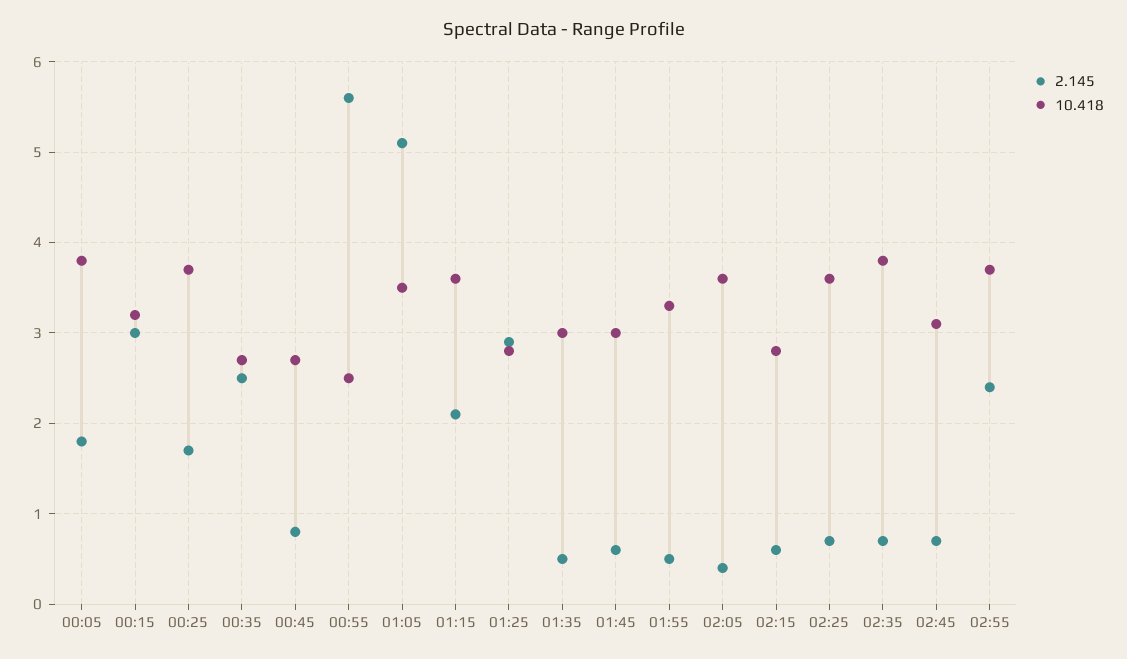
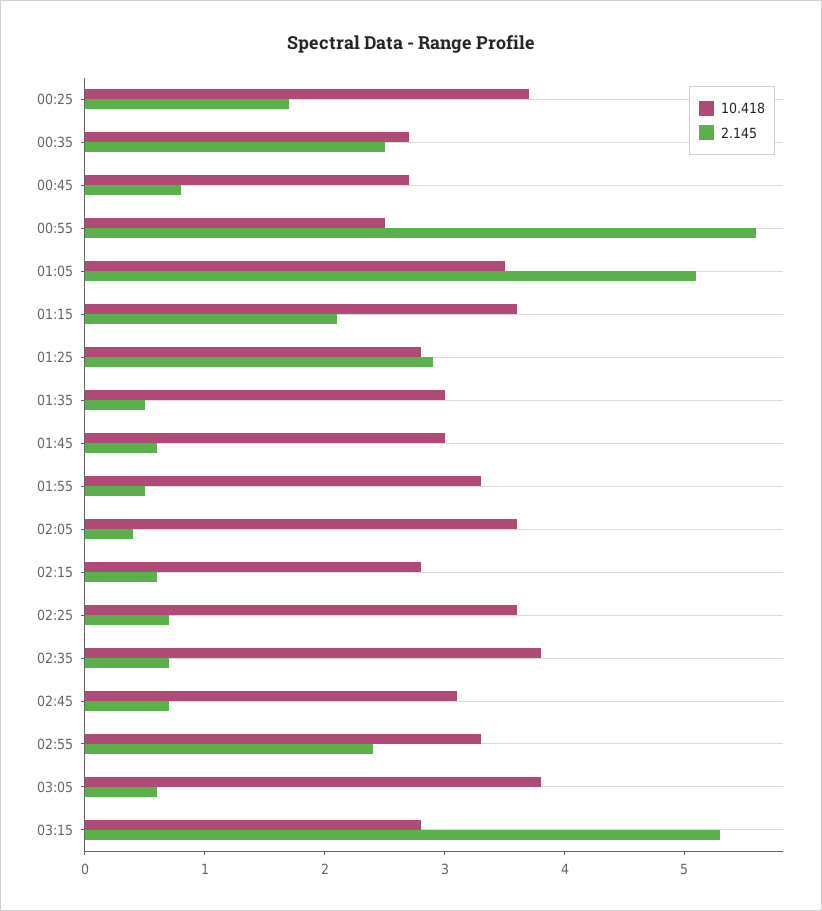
2.145, 00:05: 1.8 -> none
10.418, 00:05: 3.8 -> none
2.145, 00:15: 3 -> none
10.418, 00:15: 3.2 -> none
10.418, 02:55: 3.7 -> 3.3
10.418, 03:05: none -> 3.8
2.145, 03:05: none -> 0.6
10.418, 03:15: none -> 2.8
2.145, 03:15: none -> 5.3

